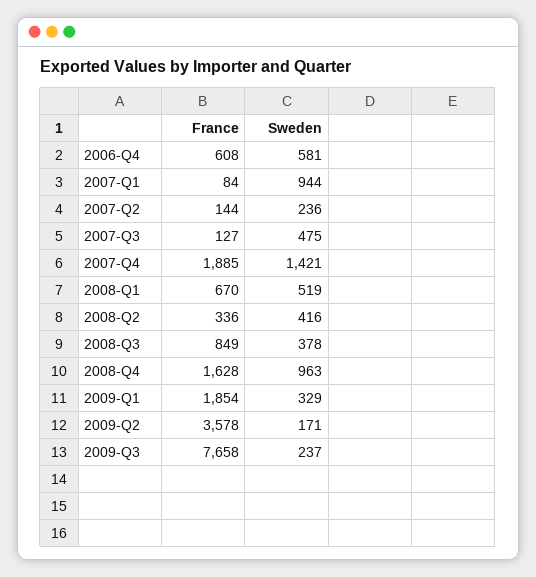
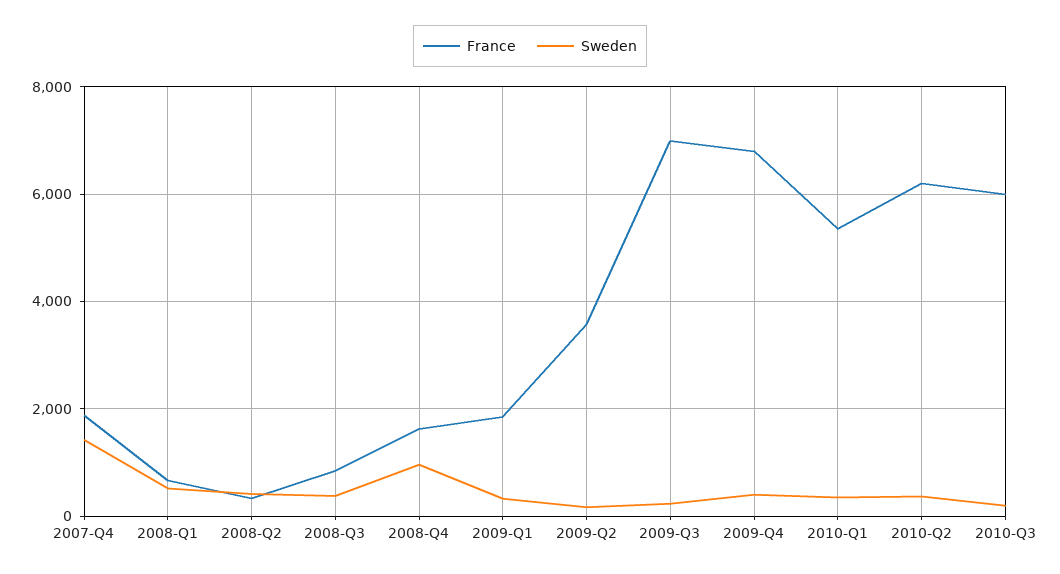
France, 2006-Q4: 608 -> none
Sweden, 2006-Q4: 581 -> none
France, 2007-Q1: 84 -> none
Sweden, 2007-Q1: 944 -> none
France, 2007-Q2: 144 -> none
Sweden, 2007-Q2: 236 -> none
France, 2007-Q3: 127 -> none
Sweden, 2007-Q3: 475 -> none
France, 2009-Q3: 7658 -> 7000
France, 2009-Q4: none -> 6800
Sweden, 2009-Q4: none -> 400
France, 2010-Q1: none -> 5400
Sweden, 2010-Q1: none -> 400
France, 2010-Q2: none -> 6200
Sweden, 2010-Q2: none -> 400
France, 2010-Q3: none -> 6000
Sweden, 2010-Q3: none -> 200

